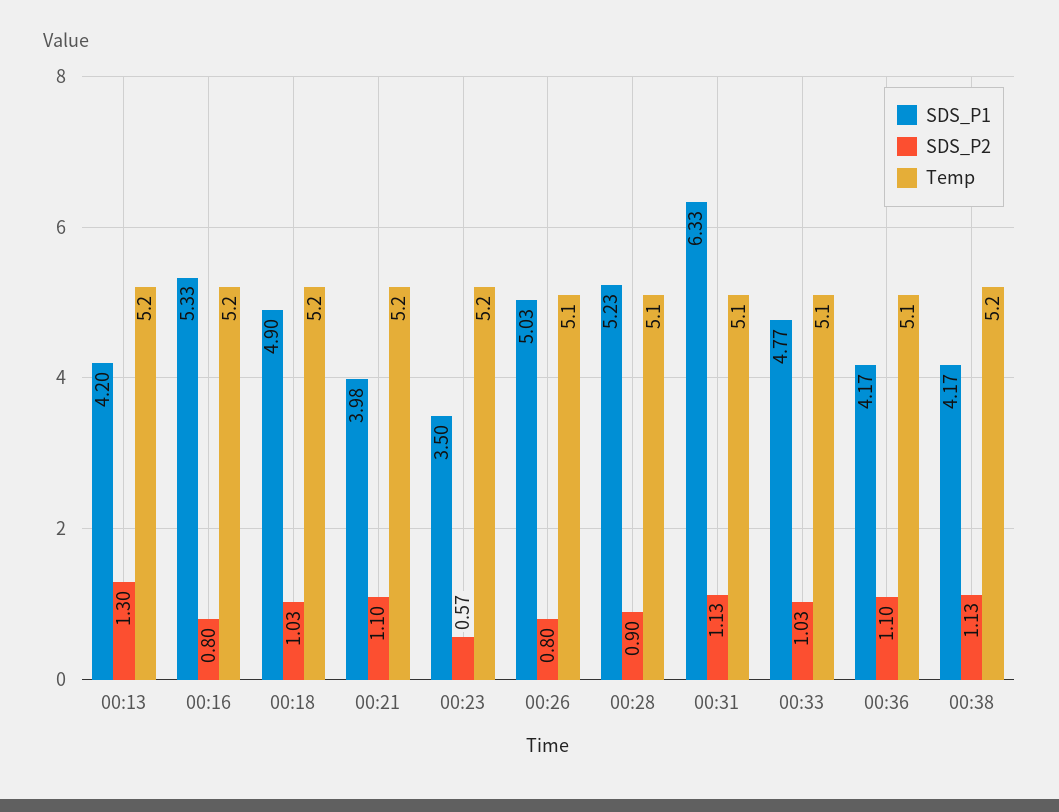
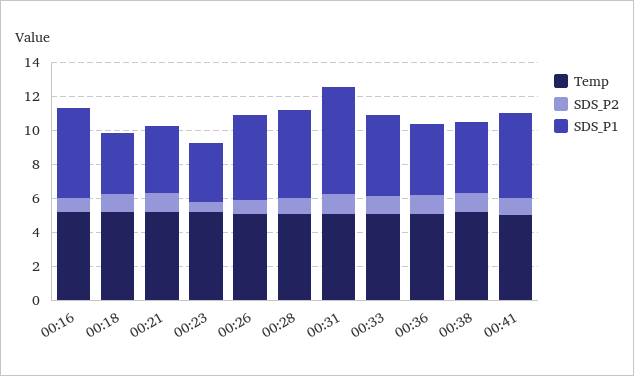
SDS_P1, 00:13: 4.2 -> none
SDS_P2, 00:13: 1.3 -> none
Temp, 00:13: 5.2 -> none
SDS_P1, 00:18: 4.9 -> 3.5
Temp, 00:41: none -> 5
SDS_P2, 00:41: none -> 1
SDS_P1, 00:41: none -> 5

